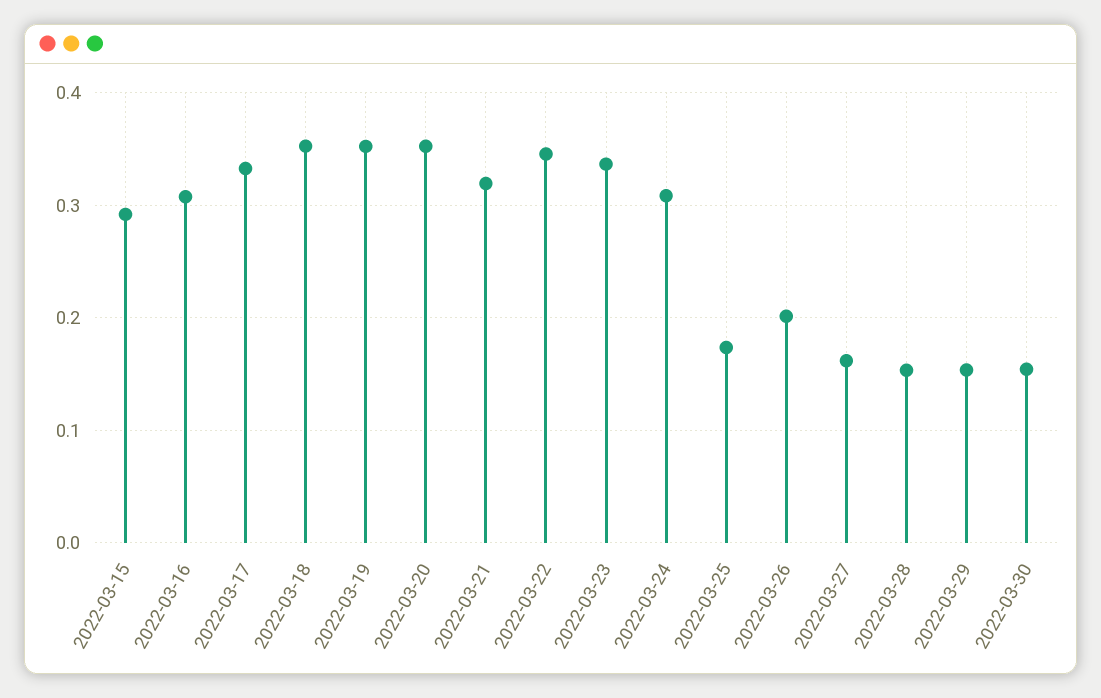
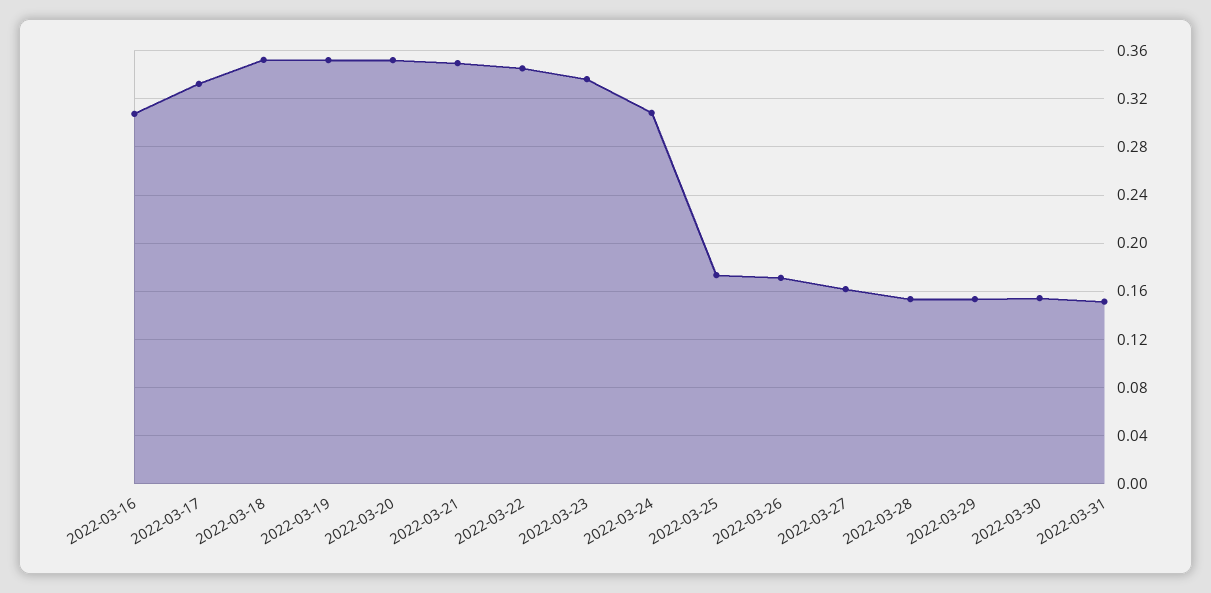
2022-03-15: 0.29 -> none
2022-03-21: 0.32 -> 0.35
2022-03-26: 0.2 -> 0.17
2022-03-31: none -> 0.15

